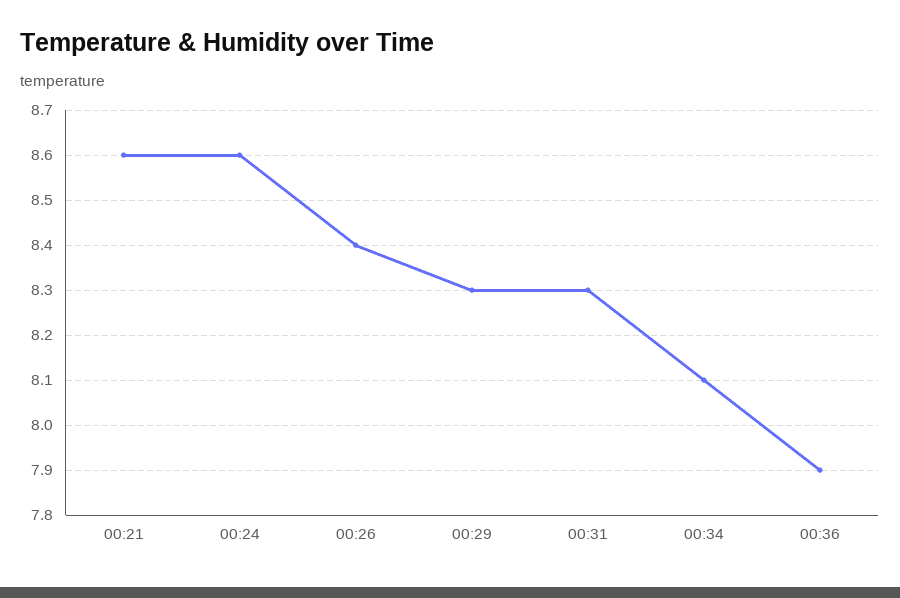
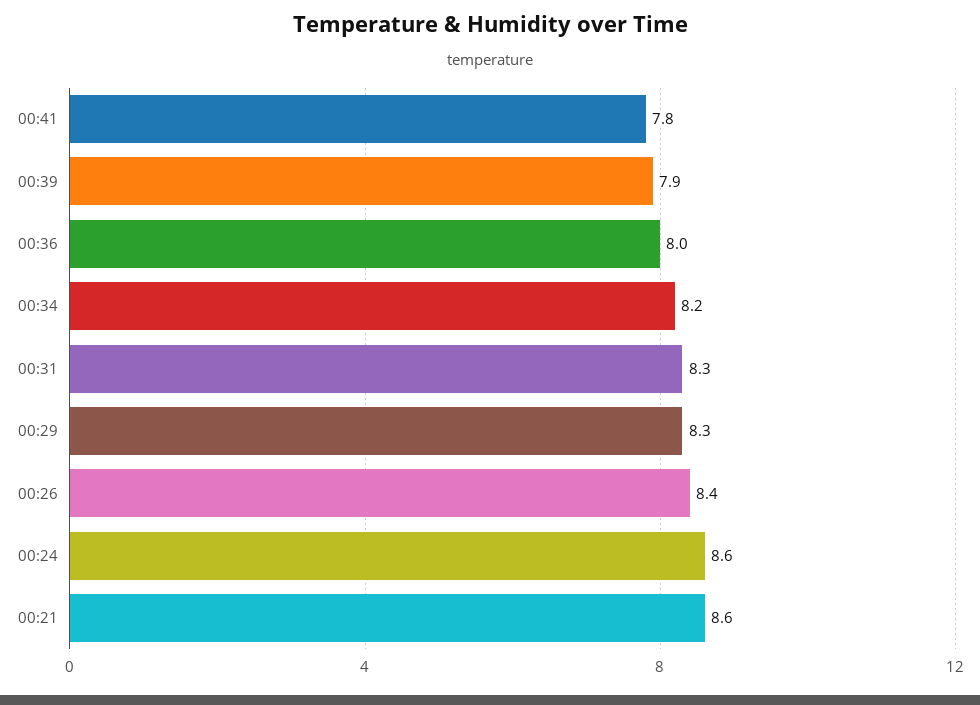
00:34: 8.1 -> 8.2
00:36: 7.9 -> 8
00:41: none -> 7.8
00:39: none -> 7.9

